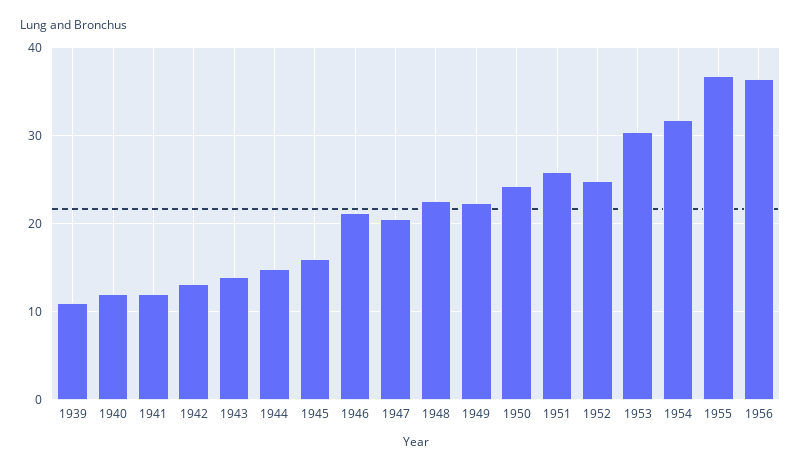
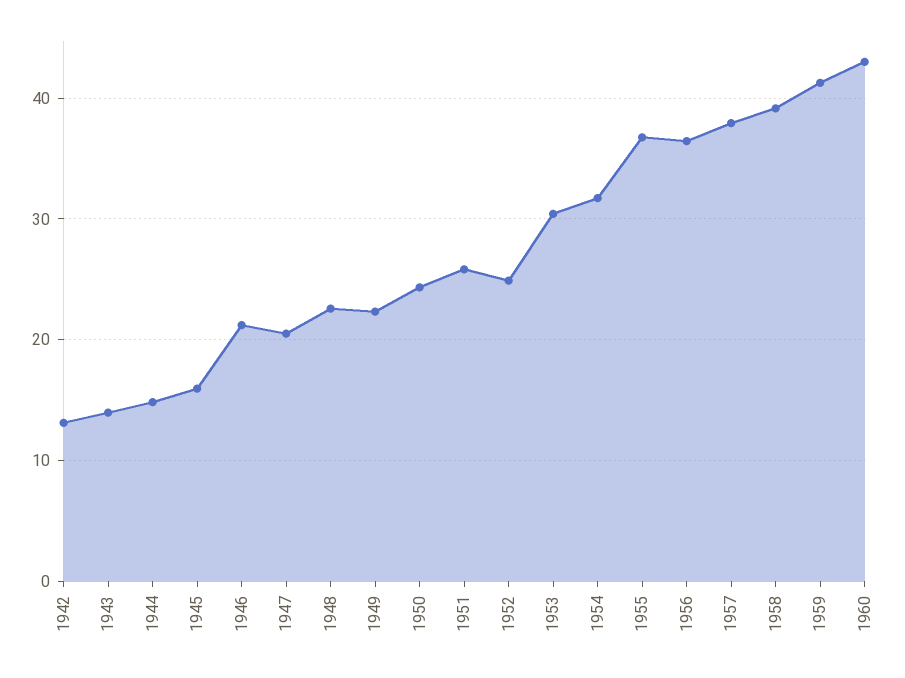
1939: 11 -> none
1940: 12 -> none
1941: 12 -> none
1957: none -> 38
1958: none -> 39
1959: none -> 41
1960: none -> 43

